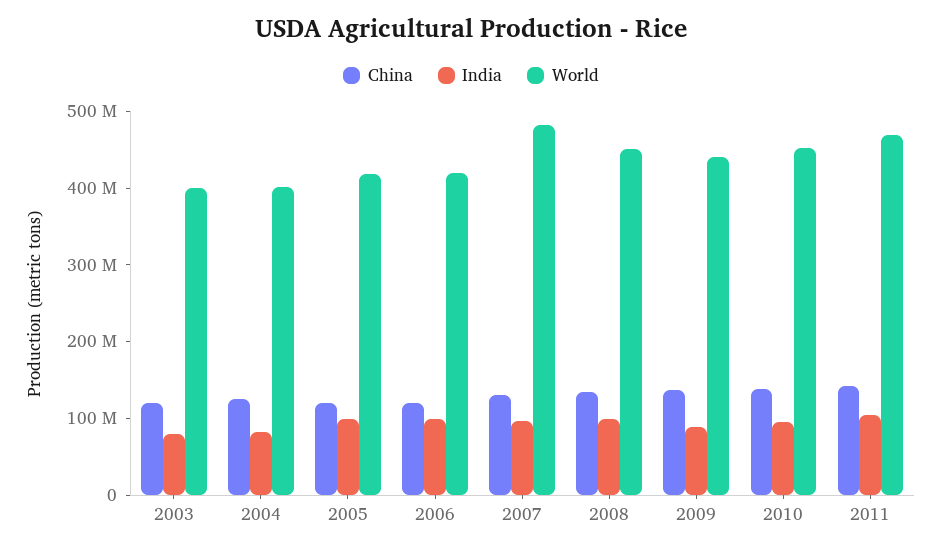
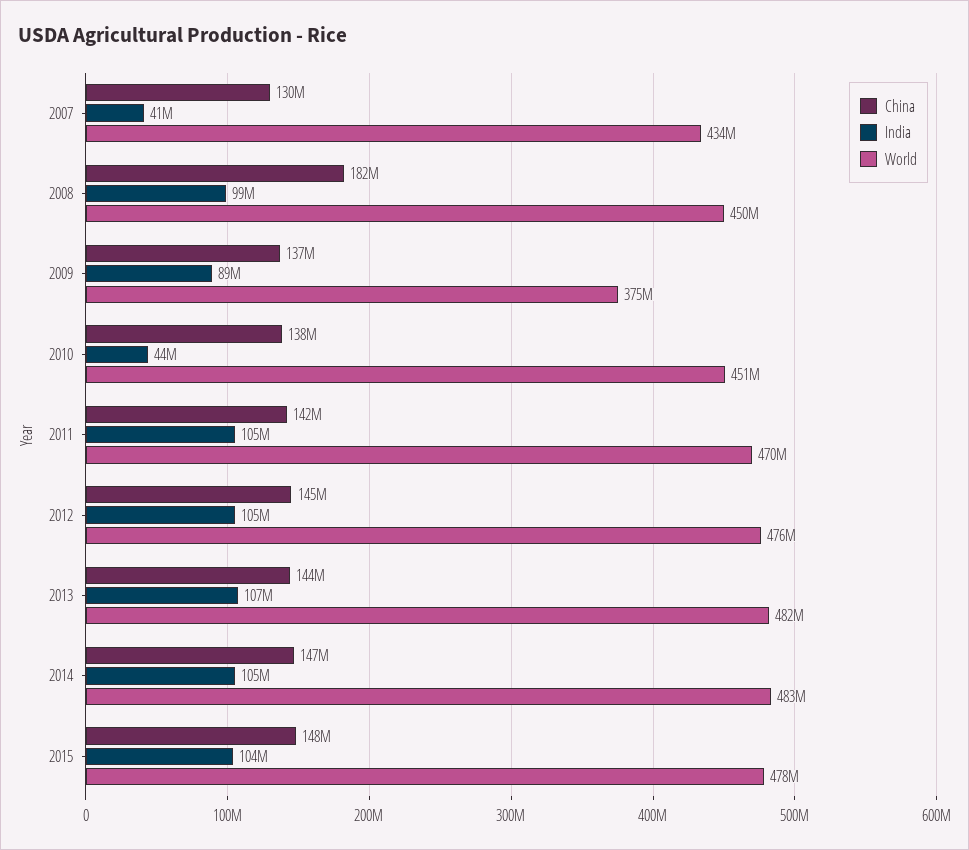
China, 2003: 120000000 -> none
India, 2003: 80000000 -> none
World, 2003: 400000000 -> none
China, 2004: 120000000 -> none
India, 2004: 80000000 -> none
World, 2004: 400000000 -> none
China, 2005: 120000000 -> none
India, 2005: 100000000 -> none
World, 2005: 420000000 -> none
China, 2006: 120000000 -> none
India, 2006: 100000000 -> none
World, 2006: 420000000 -> none
India, 2007: 100000000 -> 41000000
World, 2007: 480000000 -> 434000000
China, 2008: 140000000 -> 182000000
World, 2009: 440000000 -> 375000000
India, 2010: 100000000 -> 44000000
China, 2012: none -> 145000000
India, 2012: none -> 105000000
World, 2012: none -> 476000000
China, 2013: none -> 144000000
India, 2013: none -> 107000000
World, 2013: none -> 482000000
China, 2014: none -> 147000000
India, 2014: none -> 105000000
World, 2014: none -> 483000000
China, 2015: none -> 148000000
India, 2015: none -> 104000000
World, 2015: none -> 478000000

